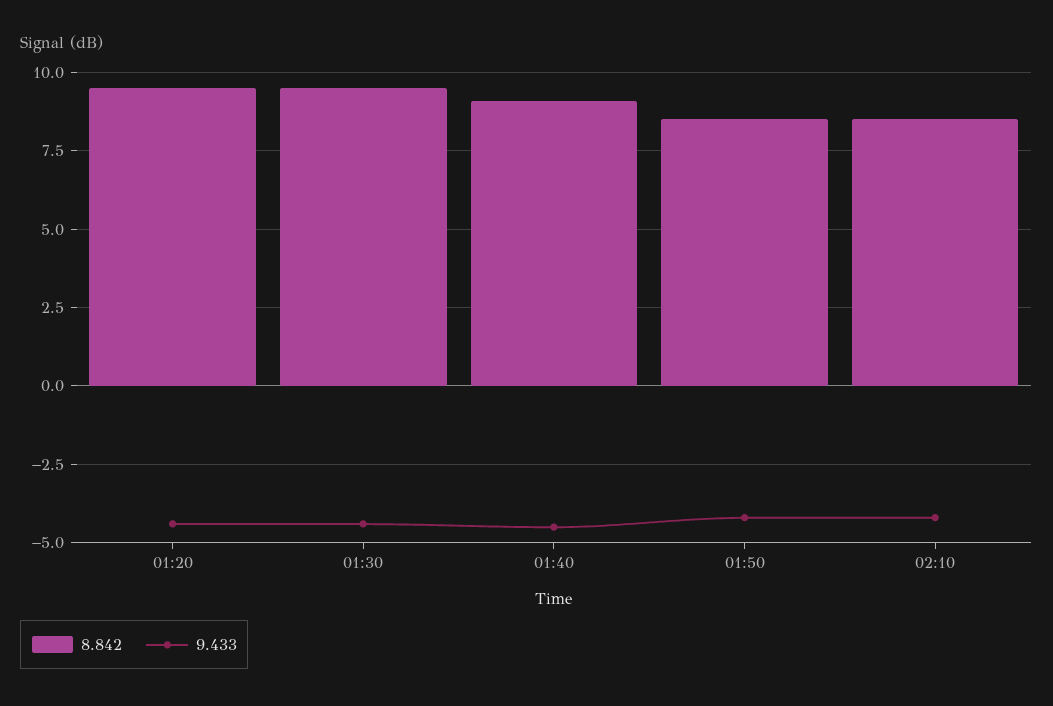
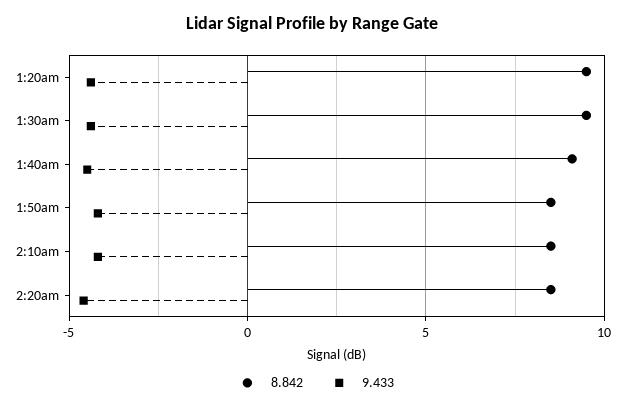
8.842, 2:20am: none -> 8.5
9.433, 2:20am: none -> -4.5

